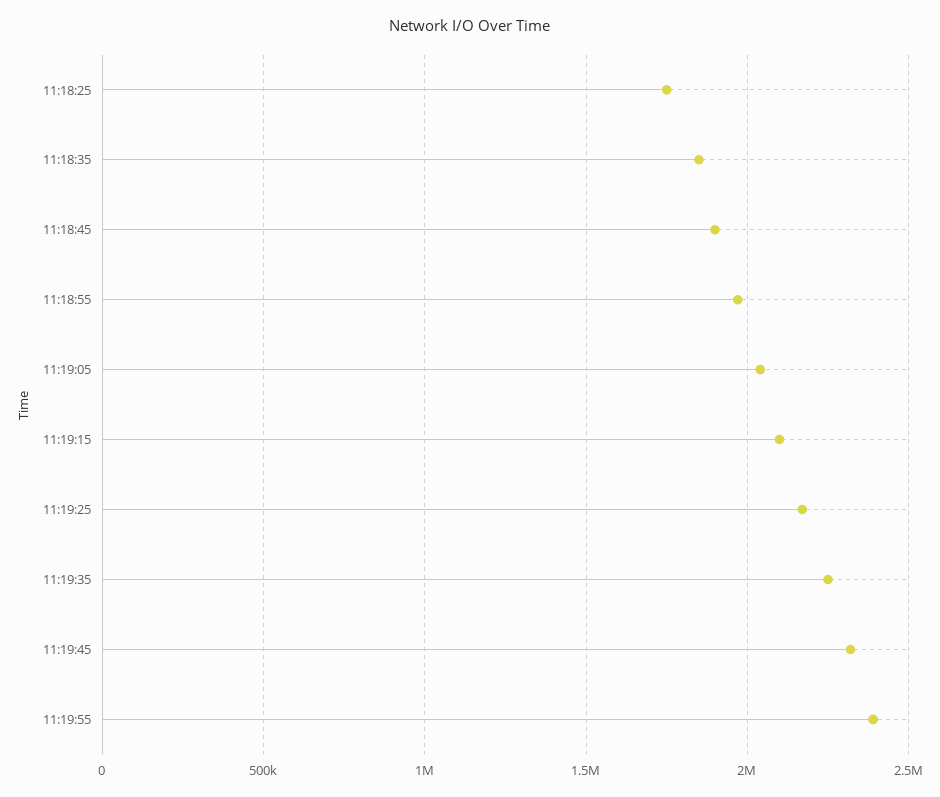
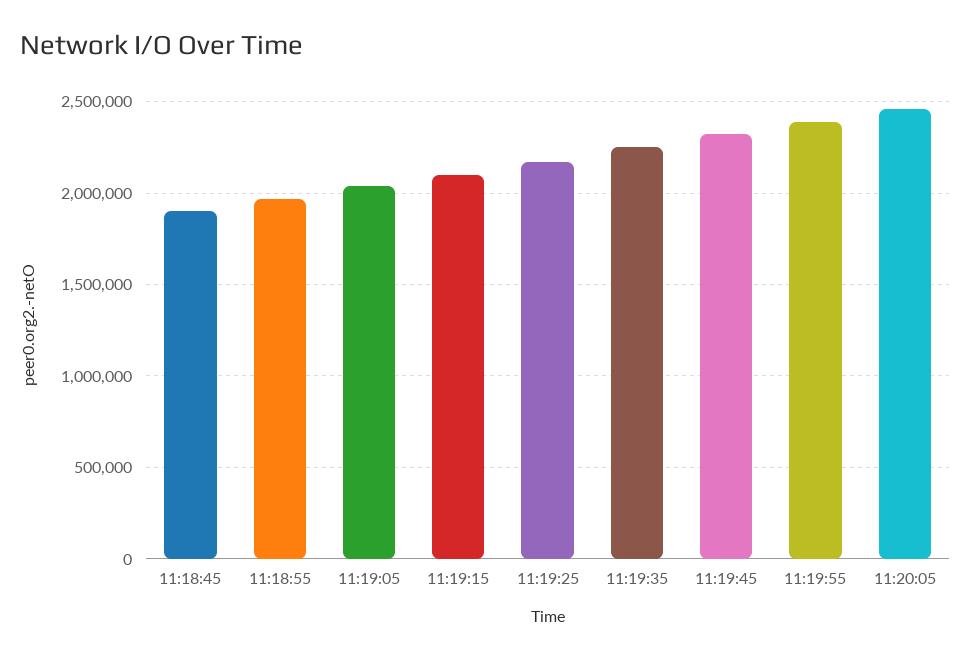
11:18:25: 1750000 -> none
11:18:35: 1850000 -> none
11:20:05: none -> 2450000

